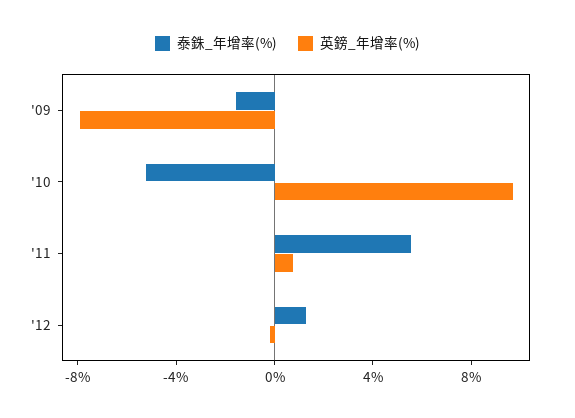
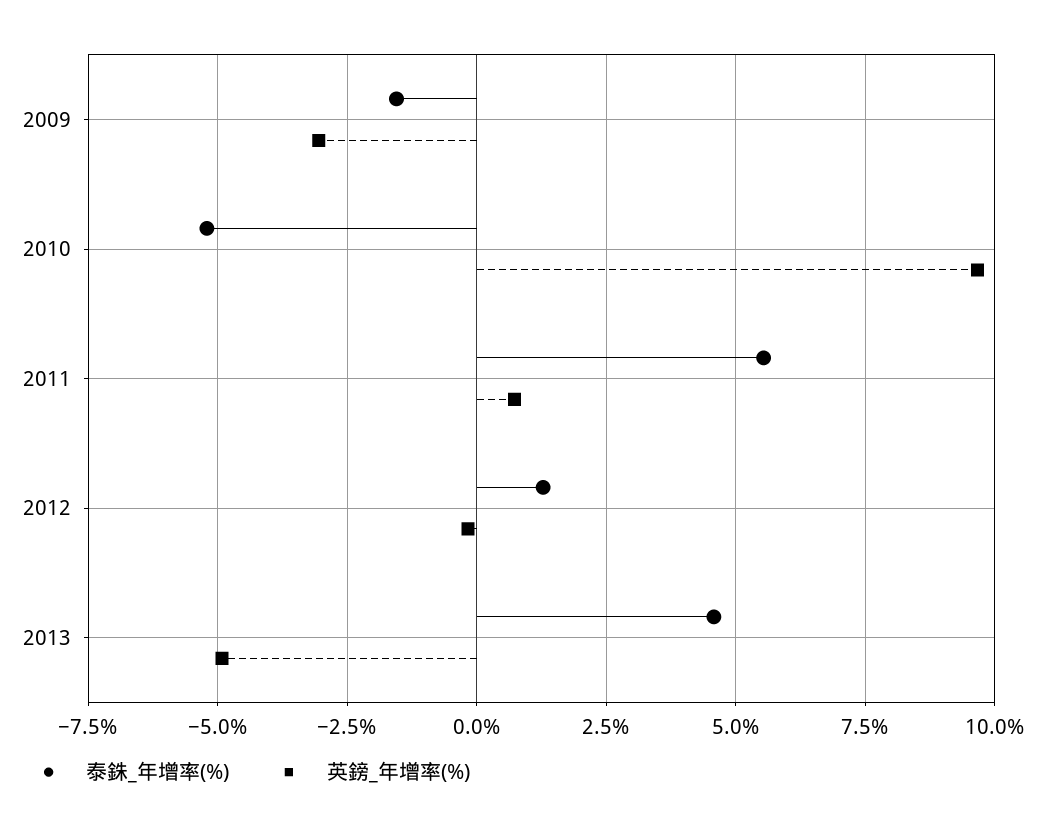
英鎊_年增率(%), '09: -8 -> -3
泰銖_年增率(%), 2013: none -> 4.5
英鎊_年增率(%), 2013: none -> -5

